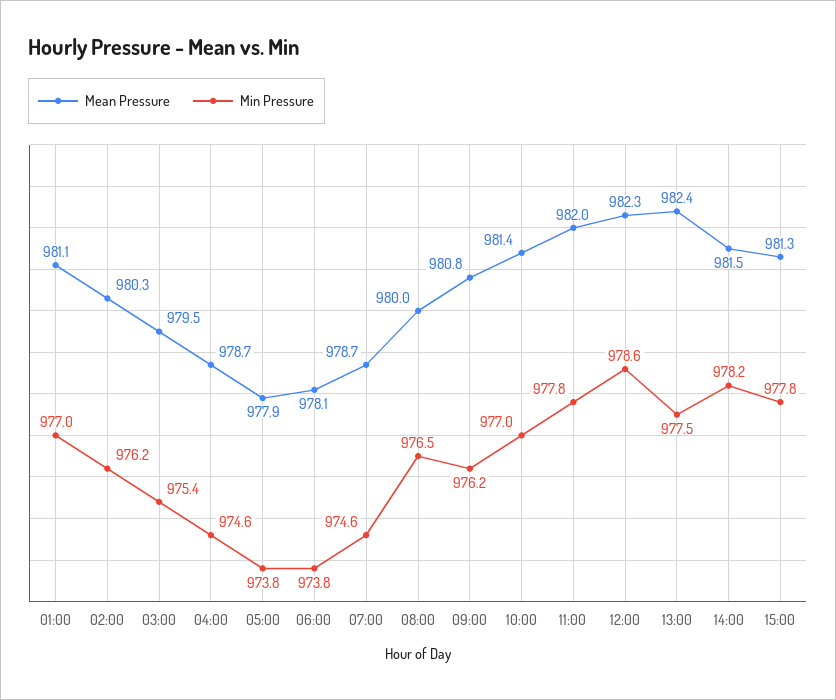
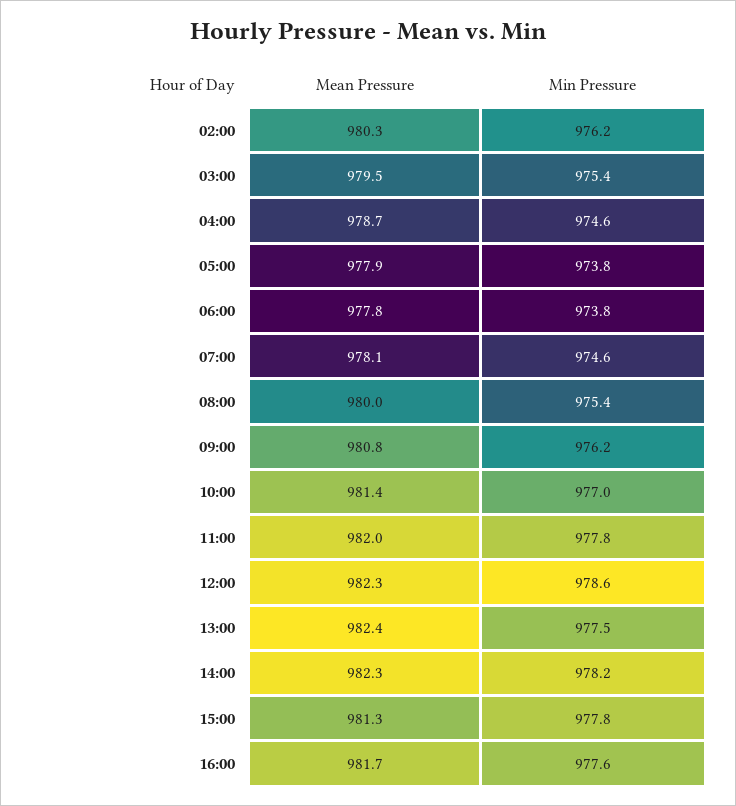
Mean Pressure, 01:00: 981.1 -> none
Min Pressure, 01:00: 977 -> none
Mean Pressure, 06:00: 978.1 -> 977.8
Mean Pressure, 07:00: 978.7 -> 978.1
Min Pressure, 08:00: 976.5 -> 975.4
Mean Pressure, 14:00: 981.5 -> 982.3
Mean Pressure, 16:00: none -> 981.7
Min Pressure, 16:00: none -> 977.6

